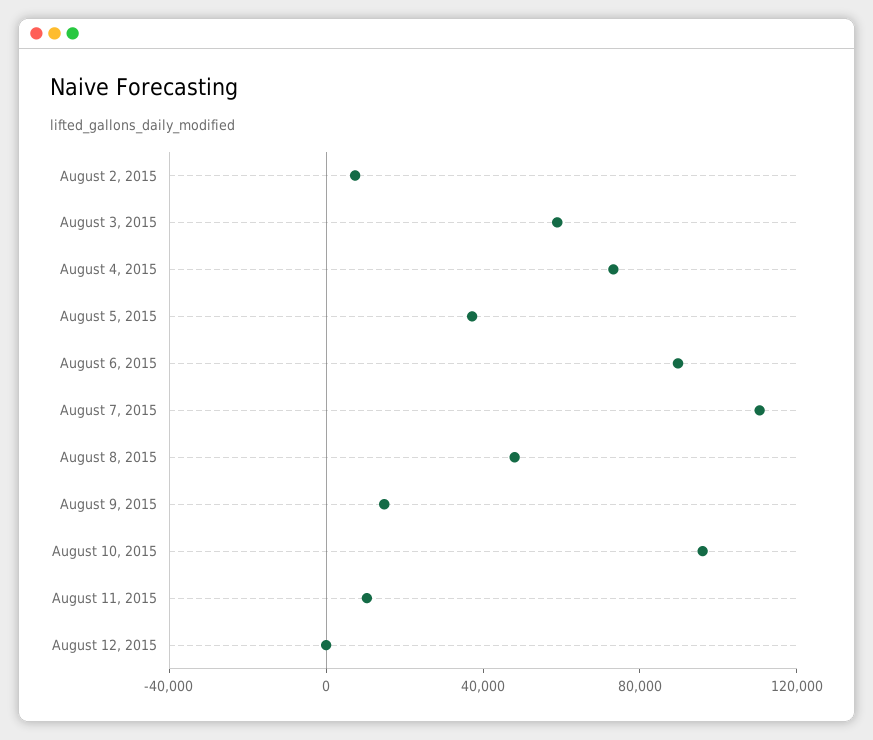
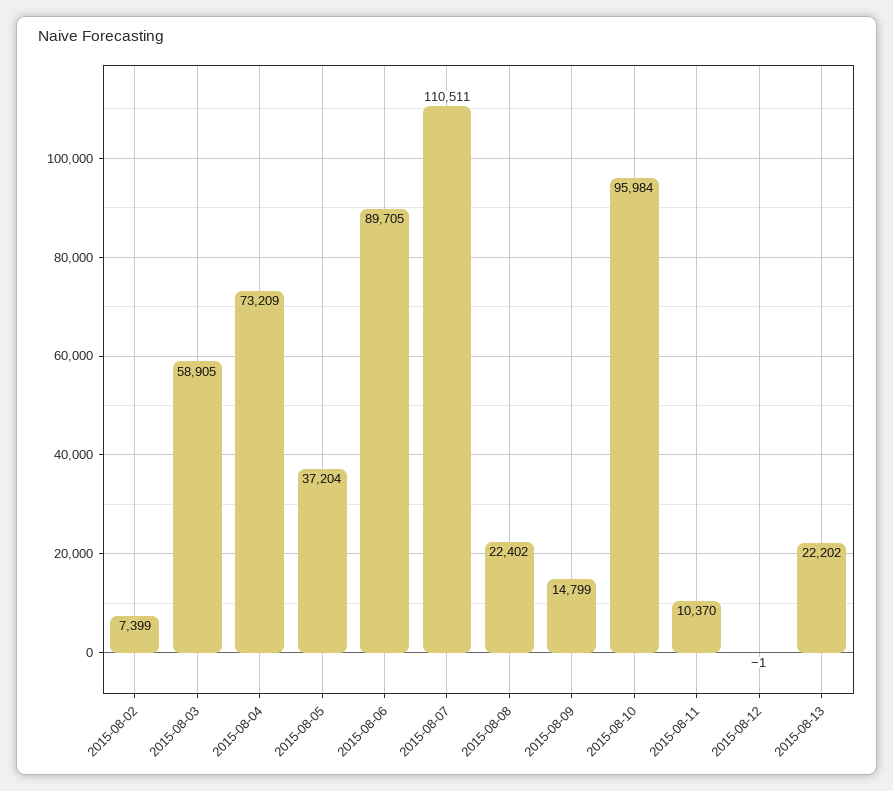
August 8, 2015: 50000 -> 22402
2015-08-13: none -> 22202

